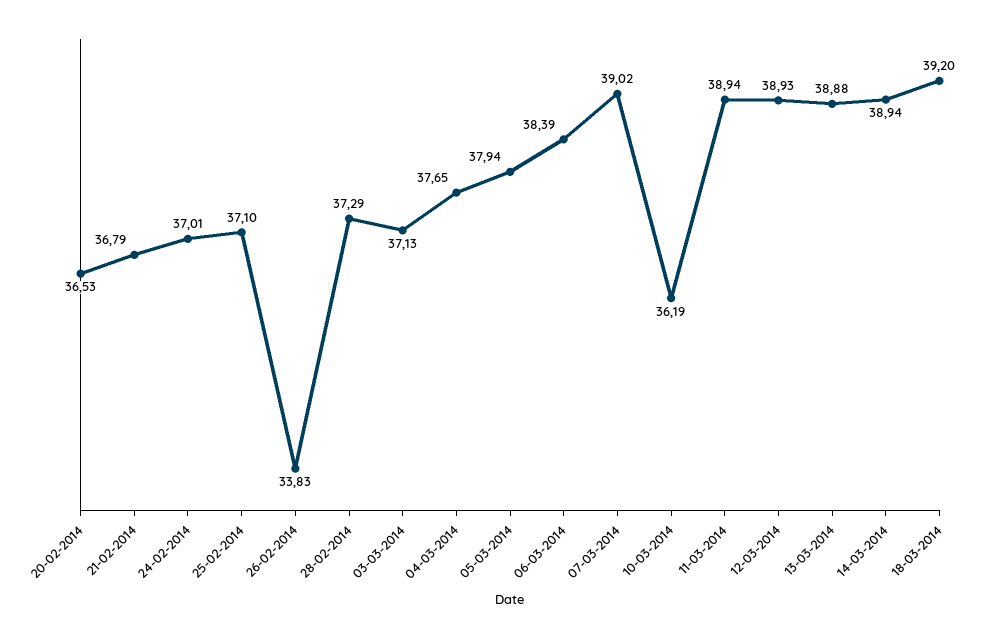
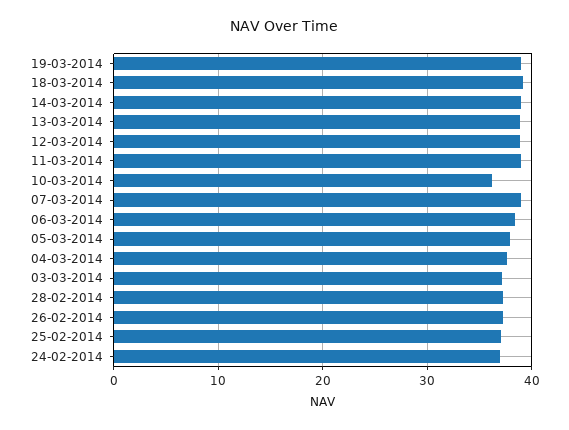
20-02-2014: 36.53 -> none
21-02-2014: 36.79 -> none
26-02-2014: 33.83 -> 37
19-03-2014: none -> 39

